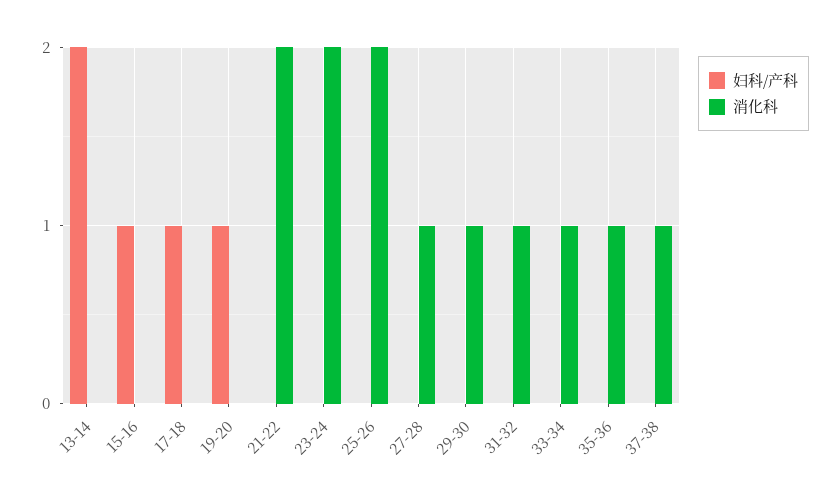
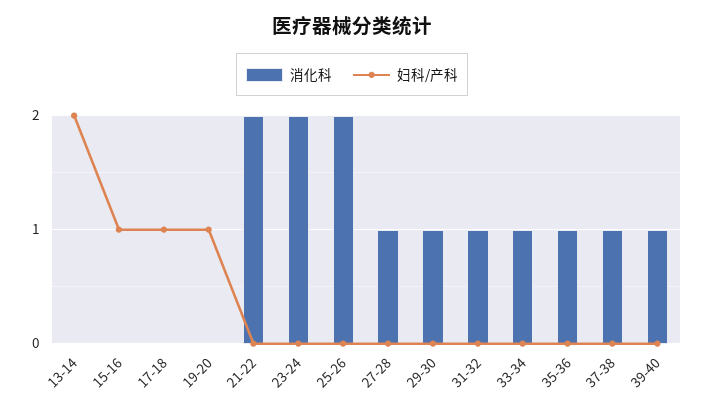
消化科, 39-40: none -> 1
妇科/产科, 39-40: none -> 0

